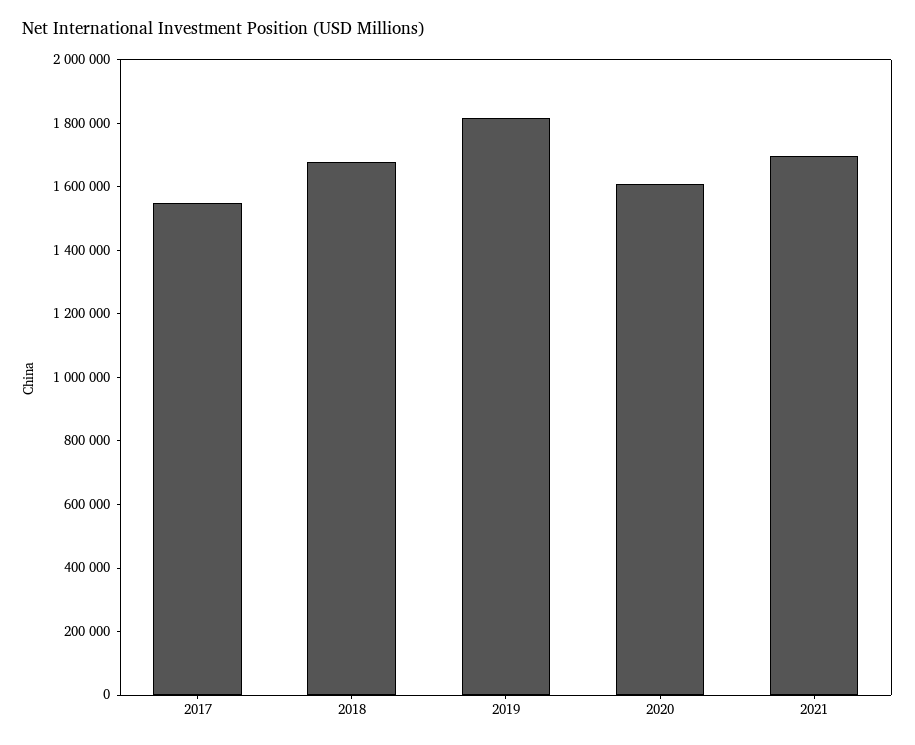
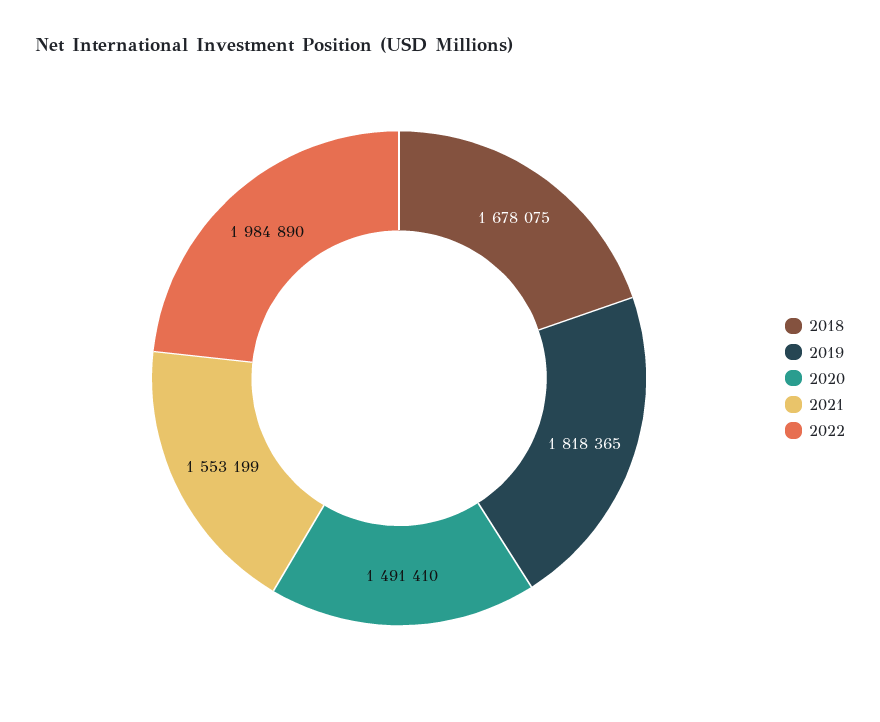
2017: 1550000 -> none
2020: 1600000 -> 1491410
2021: 1700000 -> 1553199
2022: none -> 1984890

